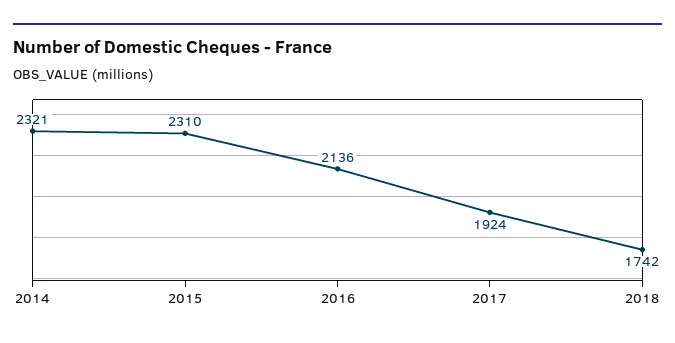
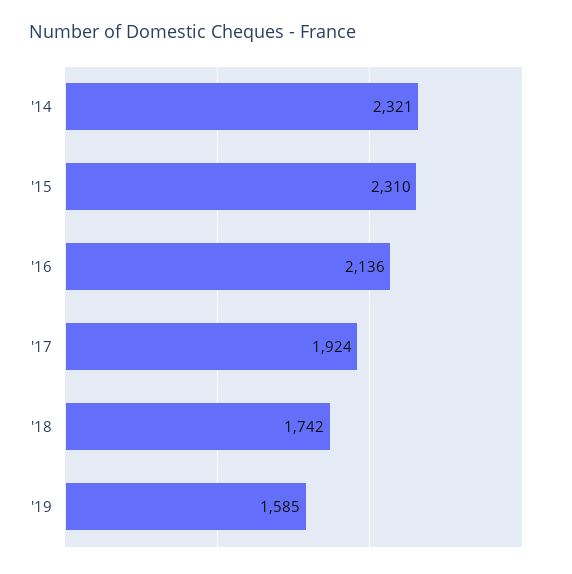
'19: none -> 1585

